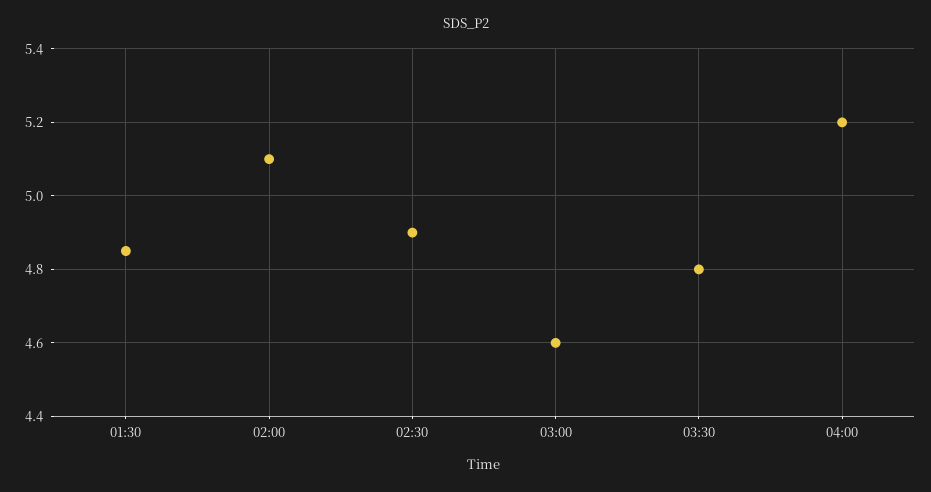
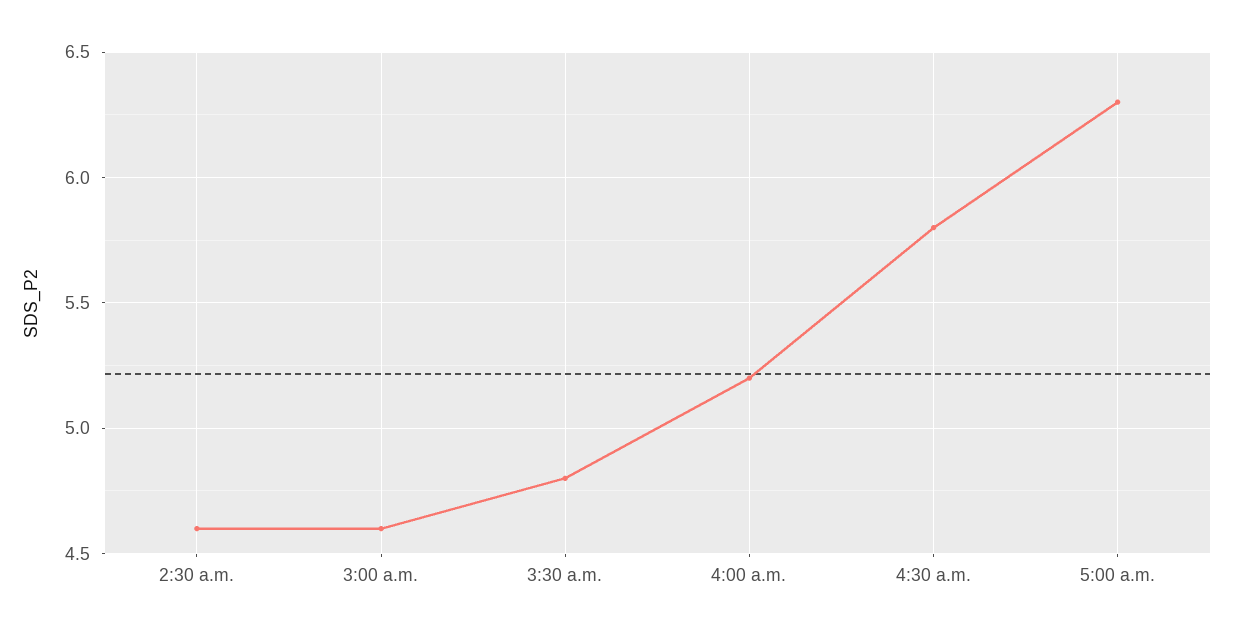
01:30: 4.85 -> none
02:00: 5.1 -> none
02:30: 4.9 -> 4.6
4:30 a.m.: none -> 5.8
5:00 a.m.: none -> 6.3

